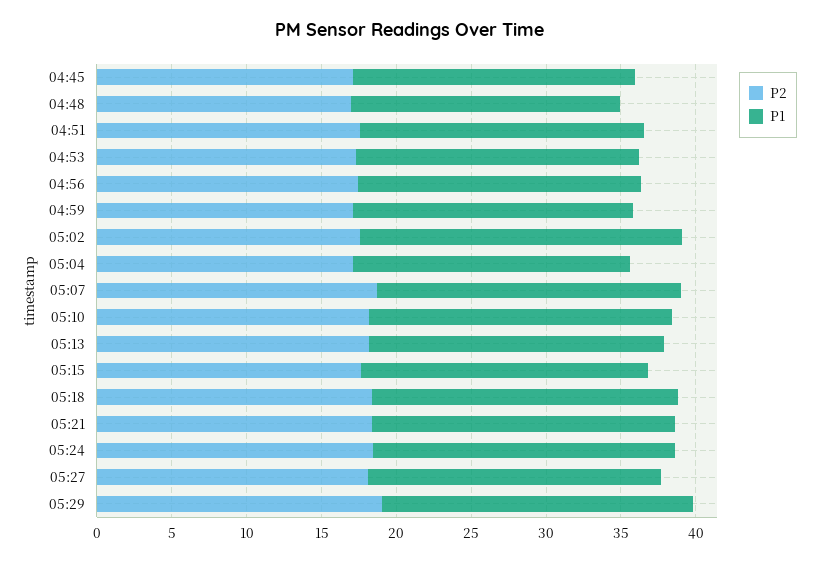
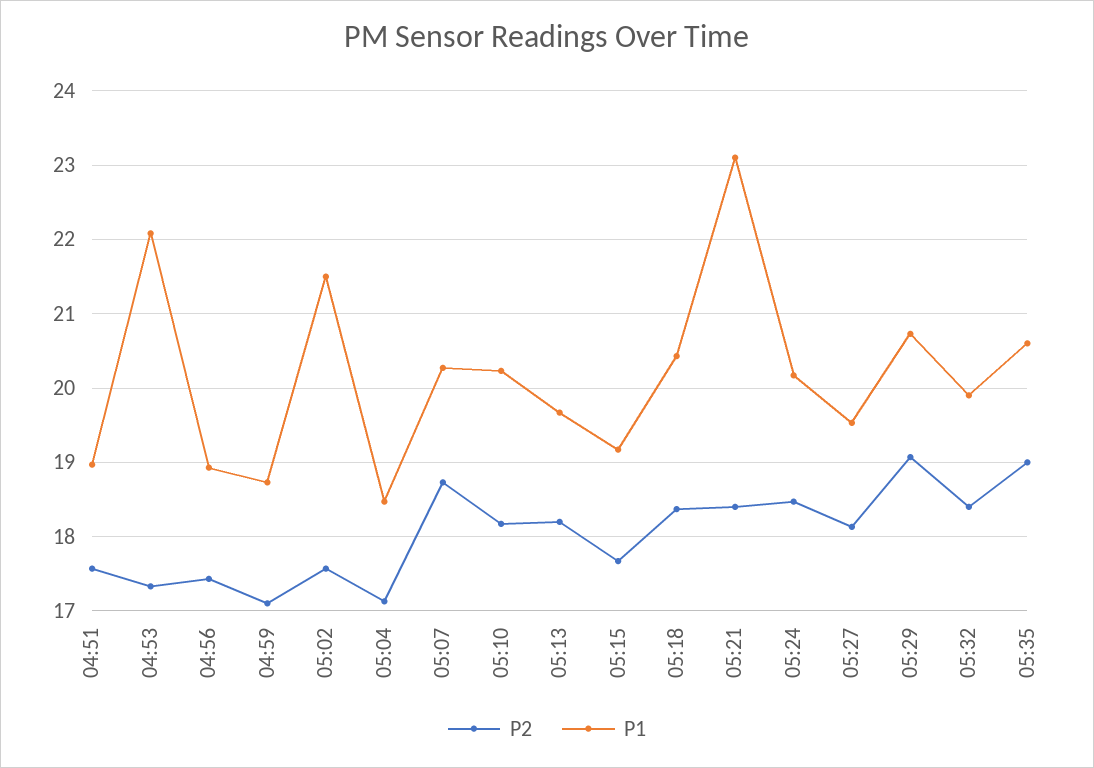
P2, 04:45: 17 -> none
P1, 04:45: 19 -> none
P2, 04:48: 17 -> none
P1, 04:48: 18 -> none
P1, 04:53: 19 -> 22.1
P1, 05:21: 20 -> 23.1
P2, 05:32: none -> 18.4
P1, 05:32: none -> 19.9
P2, 05:35: none -> 19
P1, 05:35: none -> 20.6

